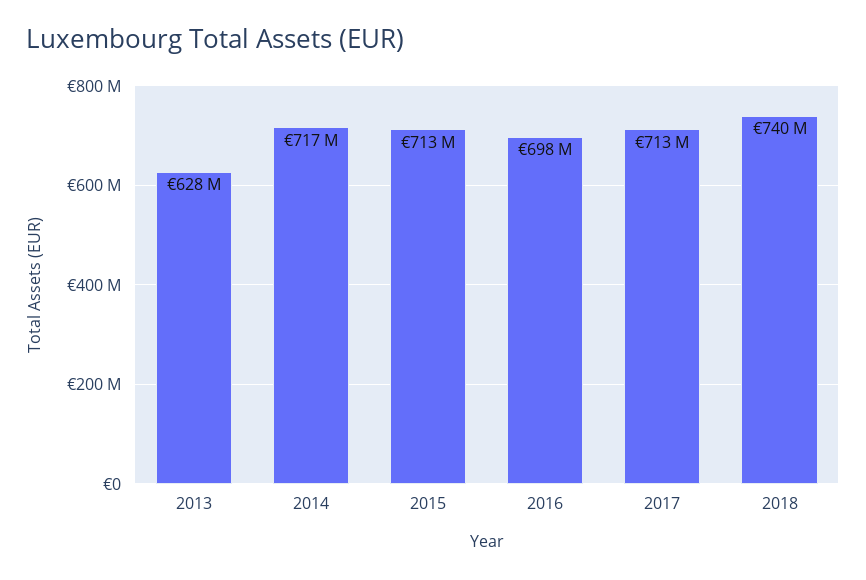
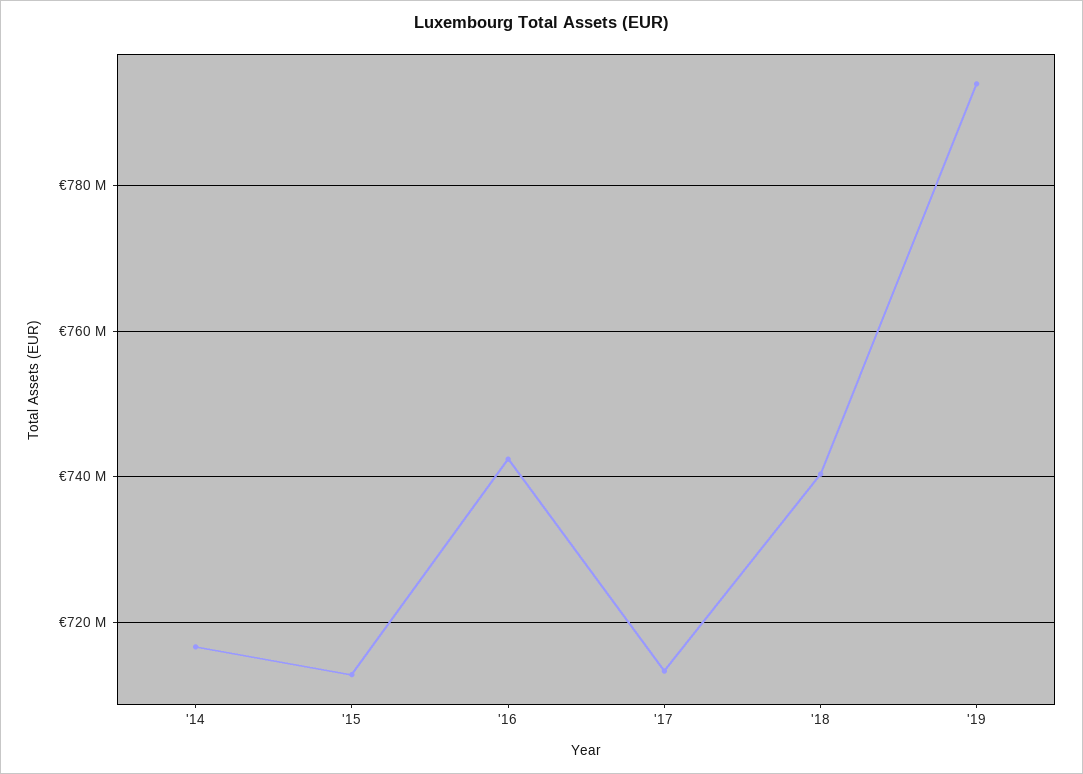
2013: 628000000 -> none
2016: 698000000 -> 742000000
'19: none -> 794000000

